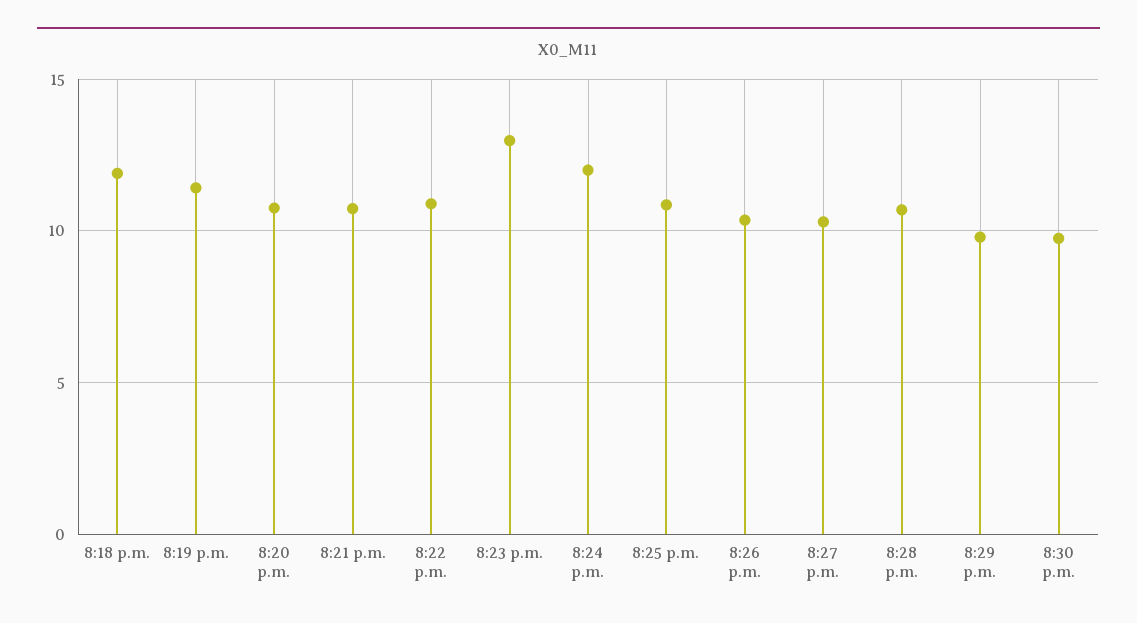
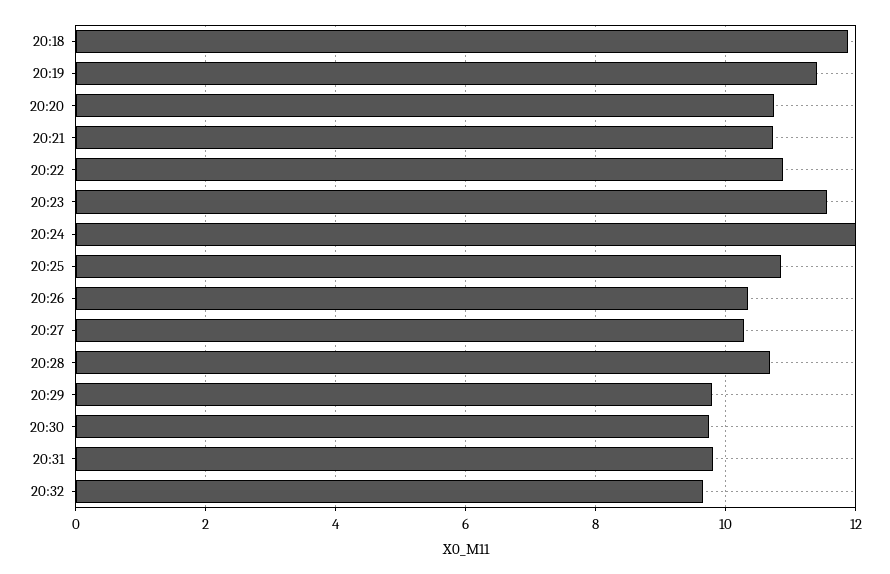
8:23 p.m.: 13 -> 11.6
20:31: none -> 9.8
20:32: none -> 9.6

